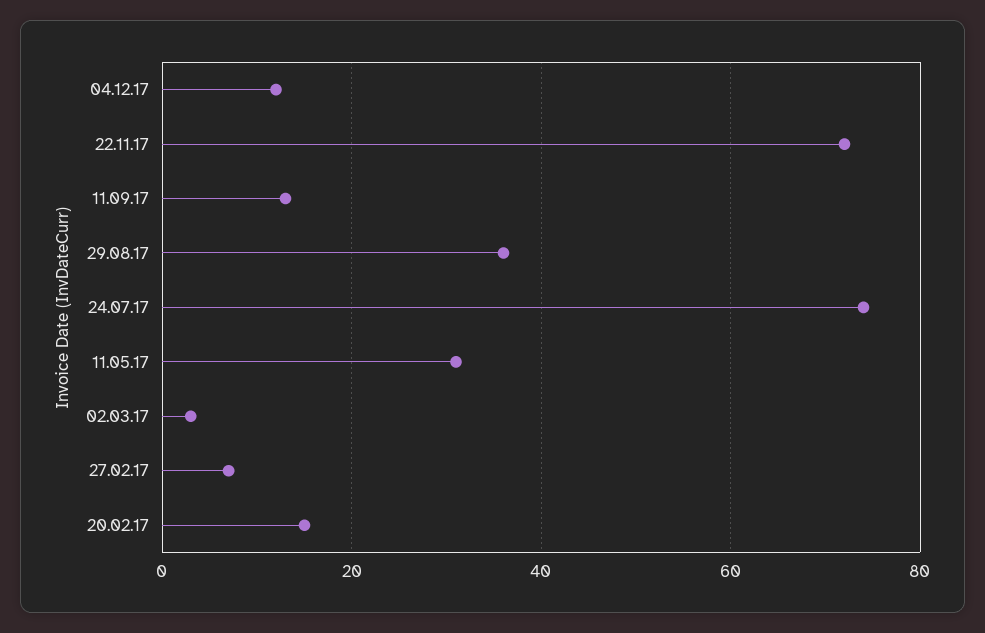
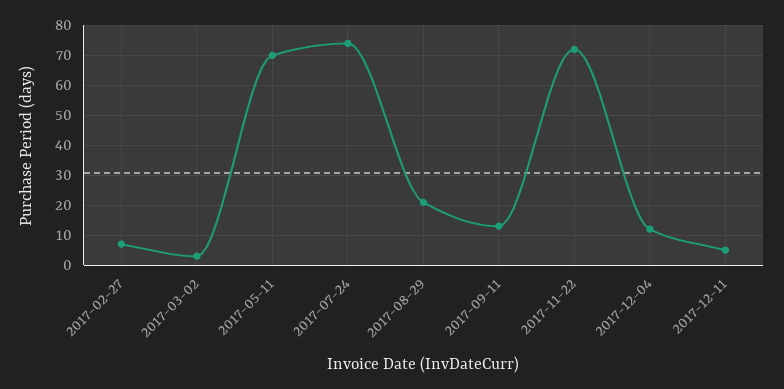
29.08.17: 35 -> 20
11.05.17: 30 -> 70
20.02.17: 15 -> none
2017-12-11: none -> 5

